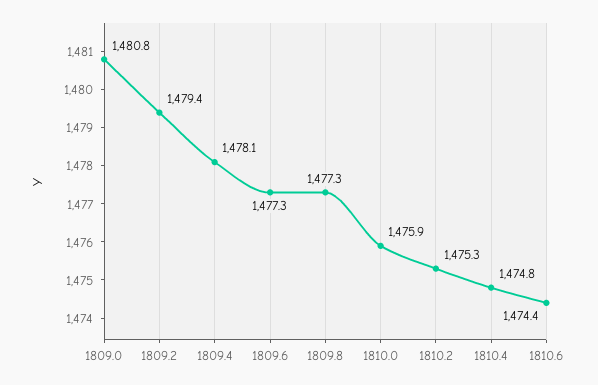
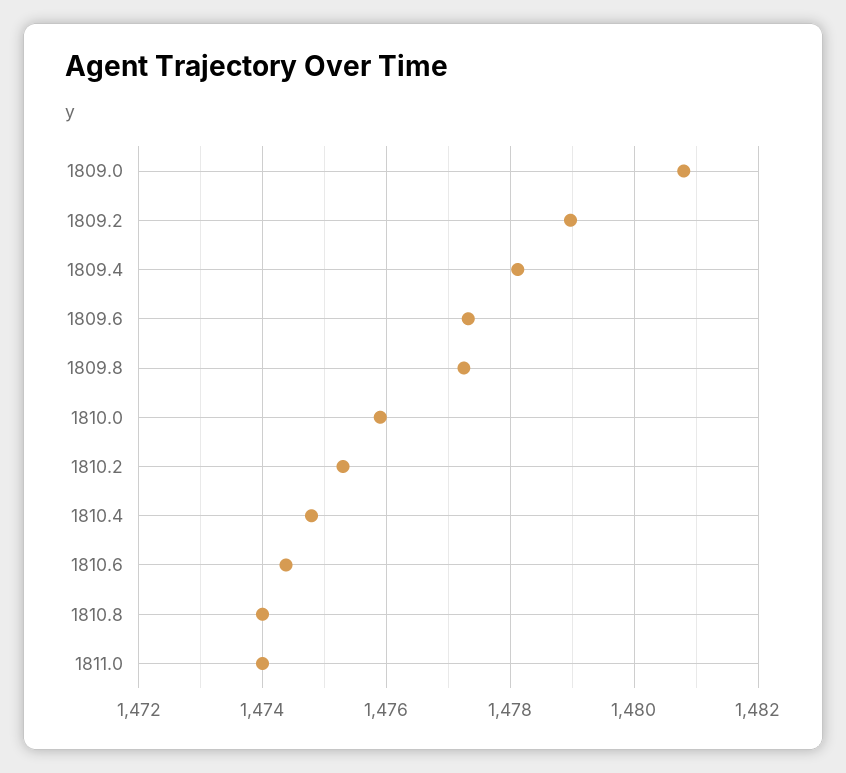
1809.2: 1479.4 -> 1479
1810.8: none -> 1474
1811.0: none -> 1474

